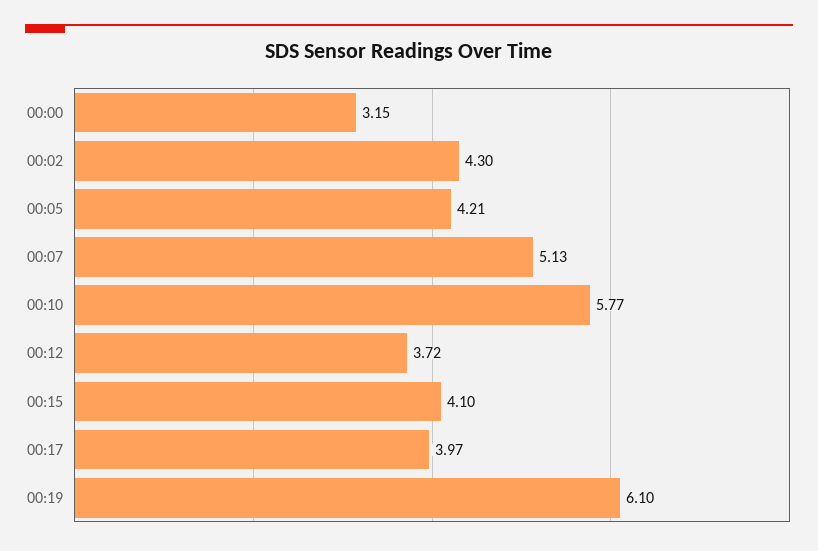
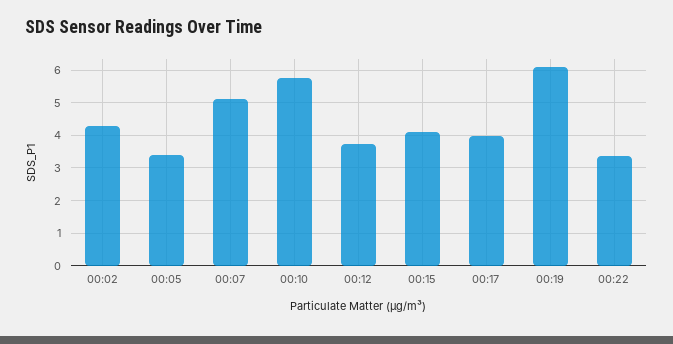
00:00: 3.15 -> none
00:05: 4.21 -> 3.4
00:22: none -> 3.4

